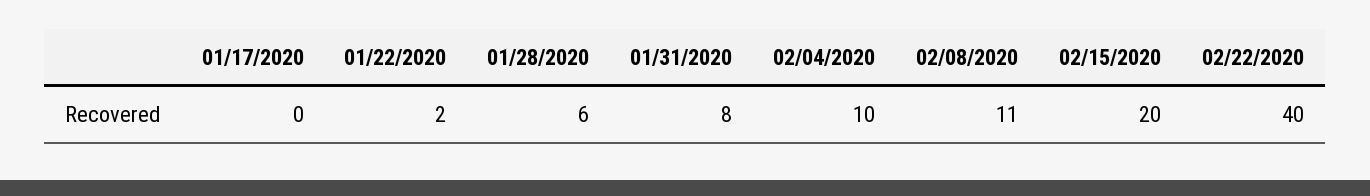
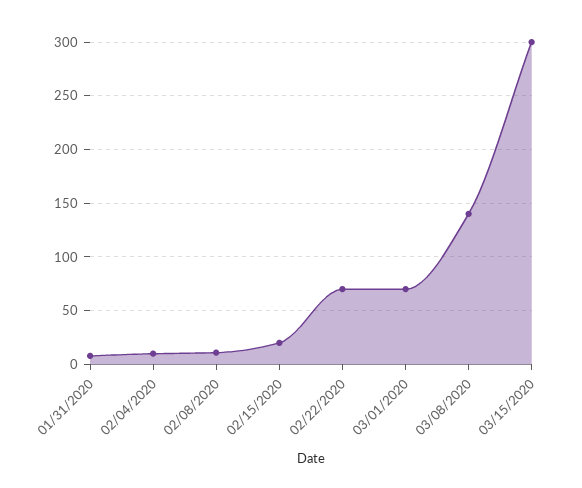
01/17/2020: 0 -> none
01/22/2020: 2 -> none
01/28/2020: 6 -> none
02/22/2020: 40 -> 70
03/01/2020: none -> 70
03/08/2020: none -> 140
03/15/2020: none -> 300

